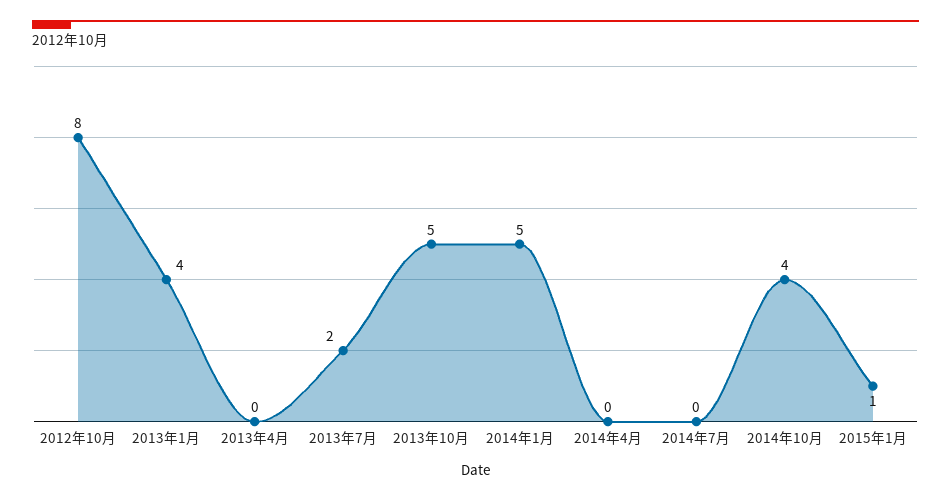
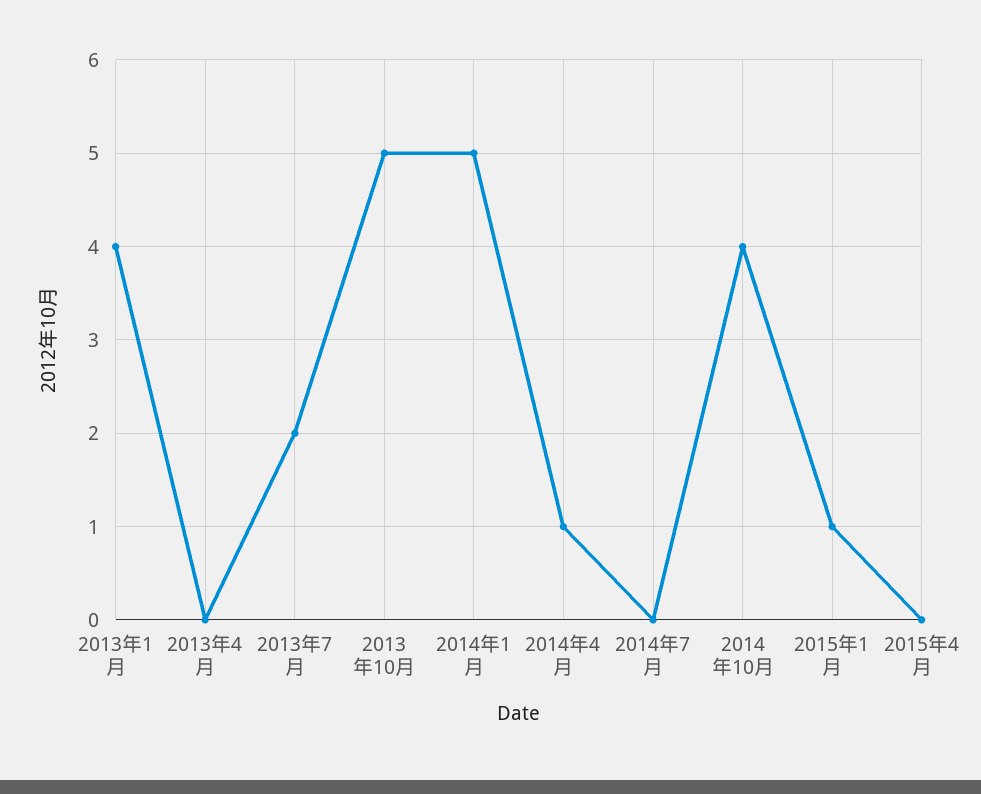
2012年10月: 8 -> none
2014年4月: 0 -> 1
2015年4月: none -> 0

